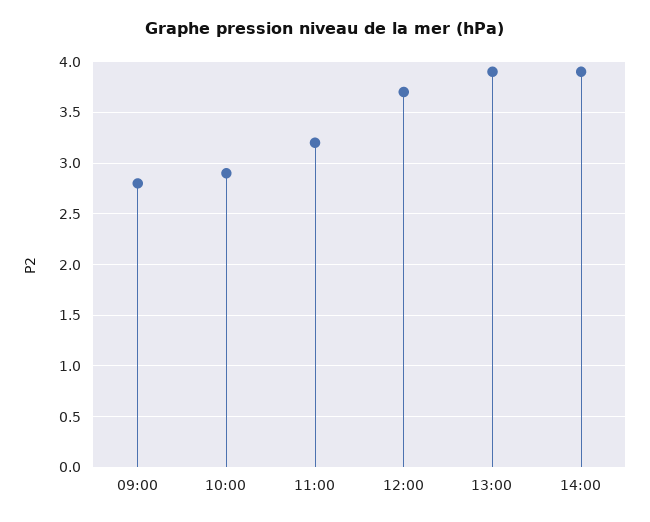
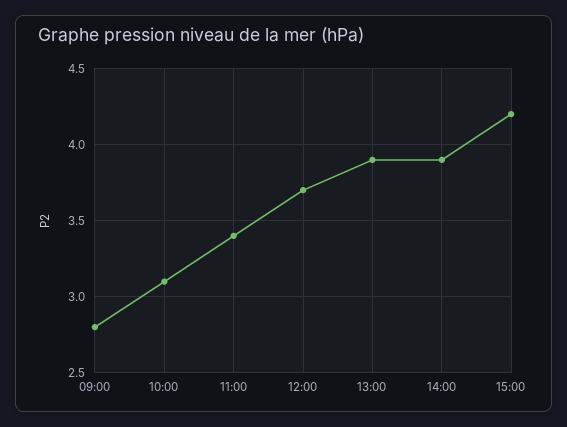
10:00: 2.9 -> 3.1
11:00: 3.2 -> 3.4
15:00: none -> 4.2

